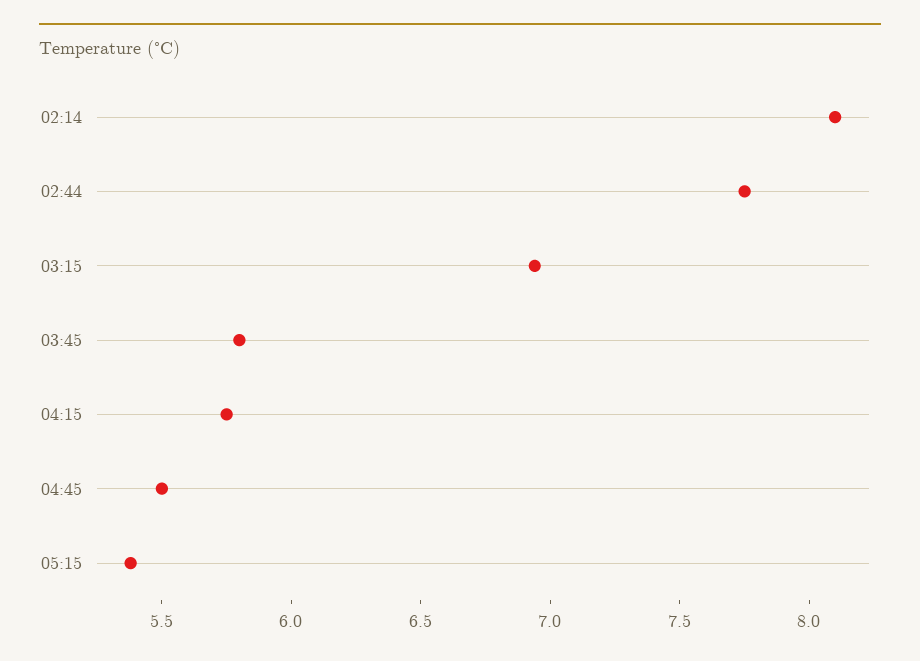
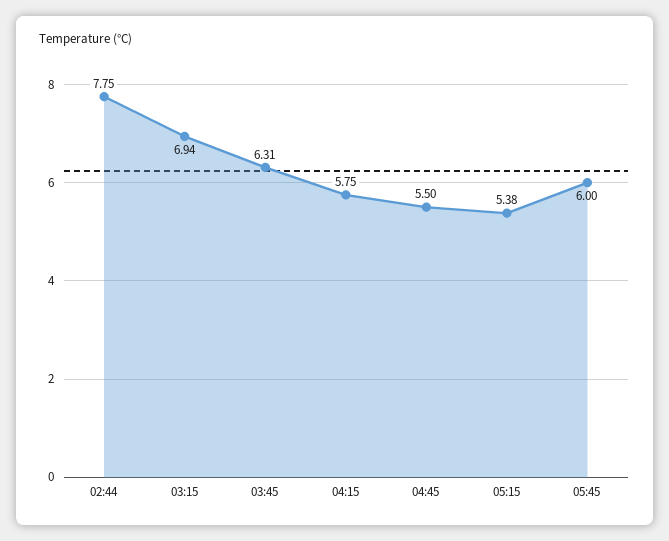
02:14: 8.1 -> none
03:45: 5.8 -> 6.31
05:45: none -> 6

